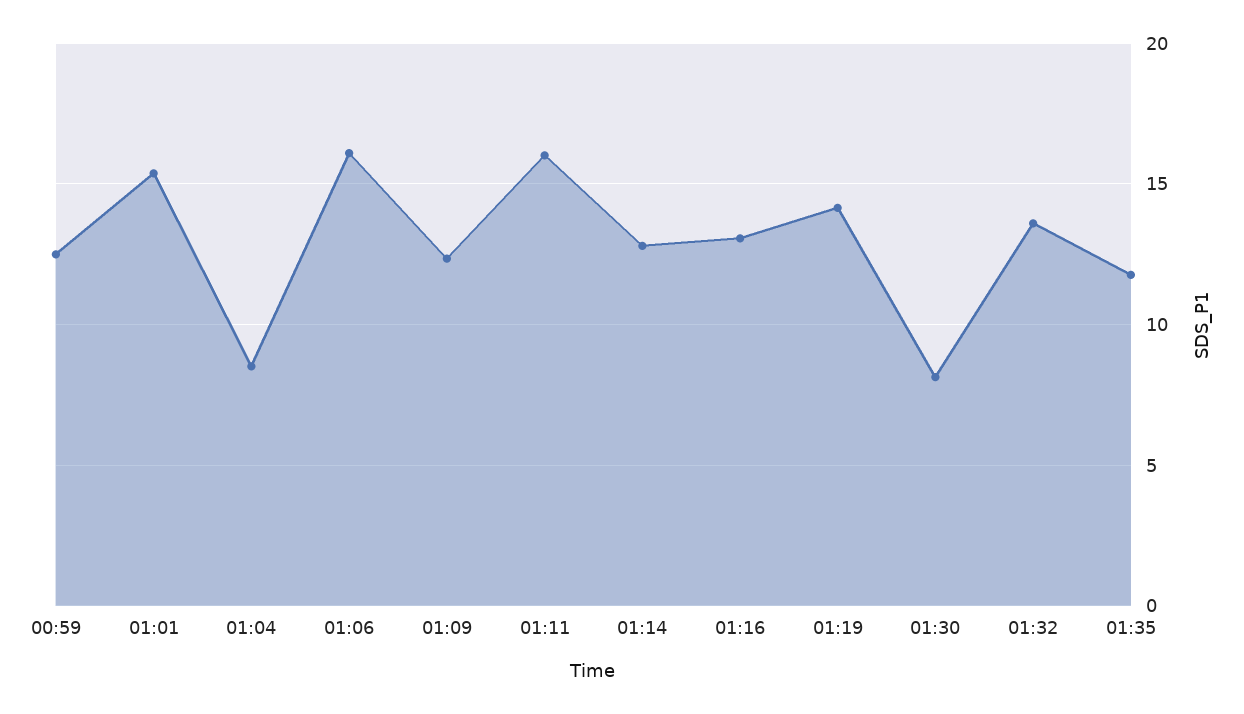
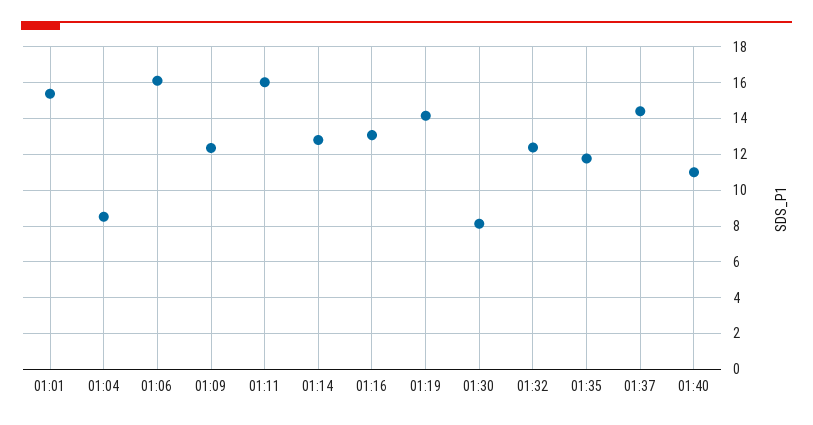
00:59: 12.5 -> none
01:32: 13.5 -> 12.5
01:37: none -> 14.5
01:40: none -> 11

